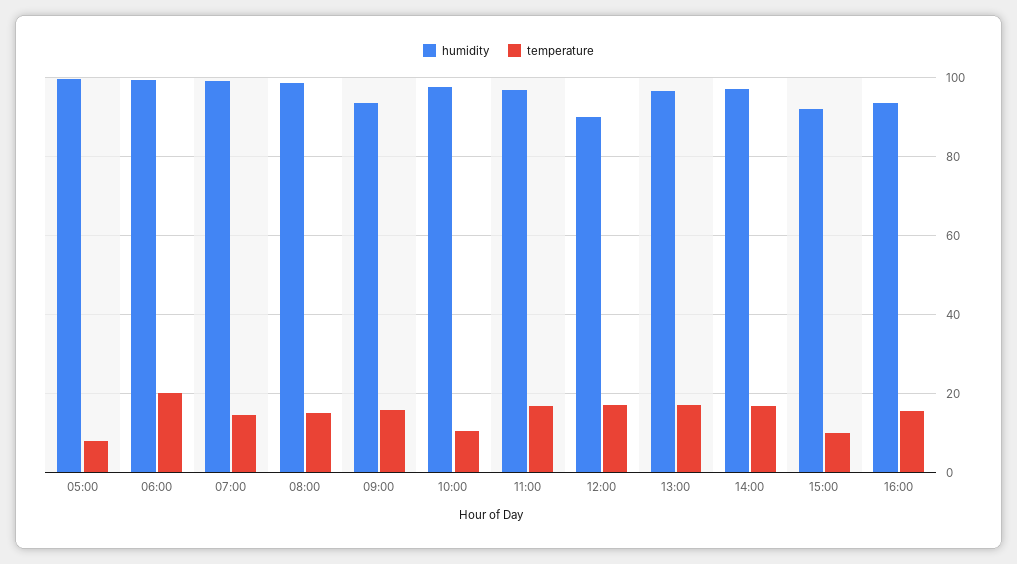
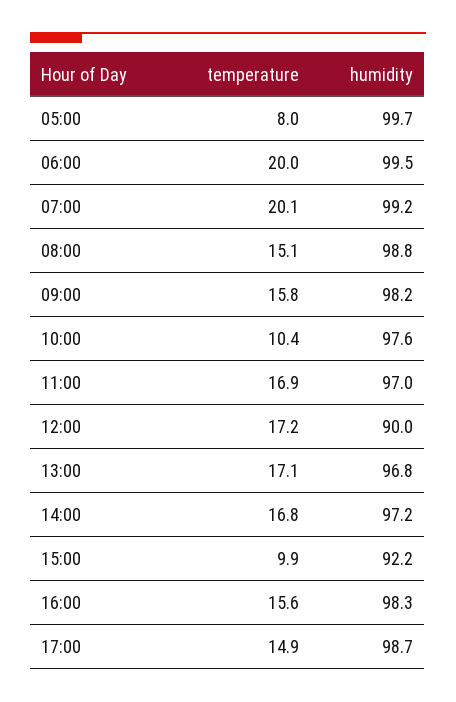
temperature, 07:00: 14 -> 20.1
humidity, 09:00: 94 -> 98.2
humidity, 16:00: 94 -> 98.3
temperature, 17:00: none -> 14.9
humidity, 17:00: none -> 98.7

